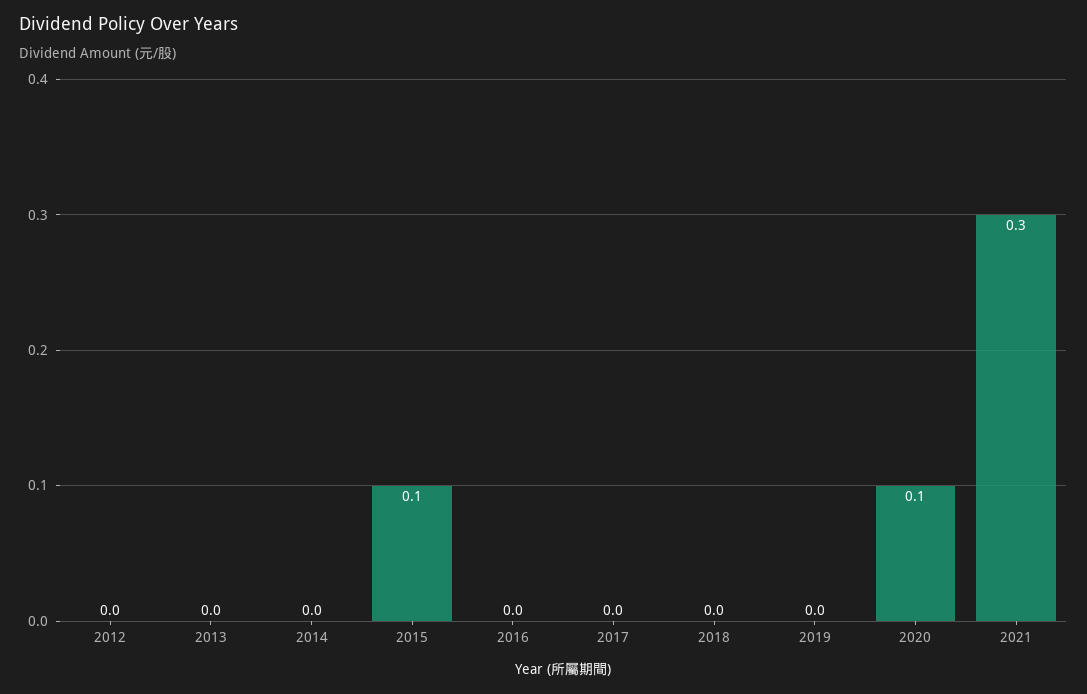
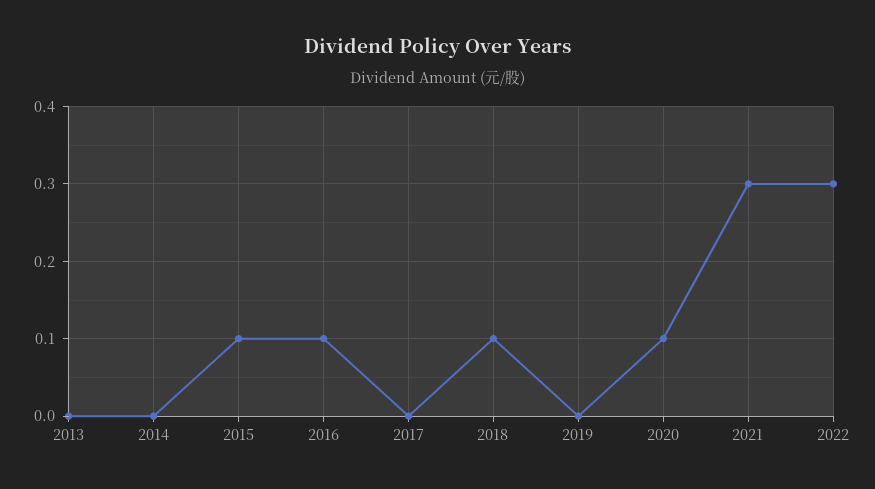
2012: 0 -> none
2016: 0 -> 0.1
2018: 0 -> 0.1
2022: none -> 0.3

